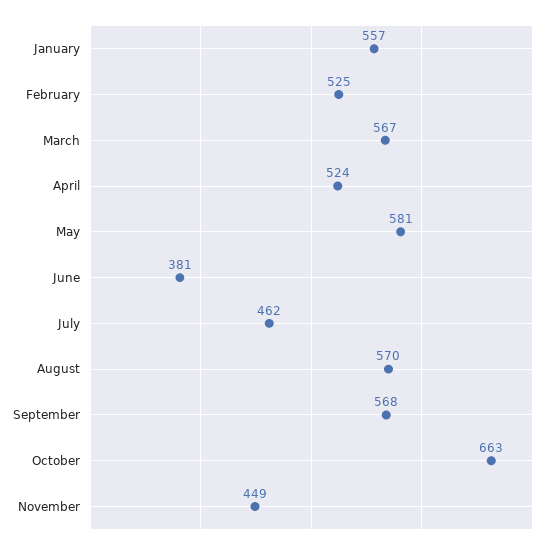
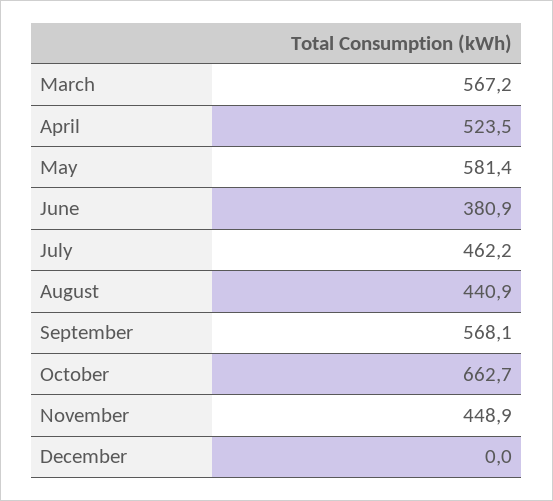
January: 557 -> none
February: 525 -> none
August: 570 -> 440.9
December: none -> 0

